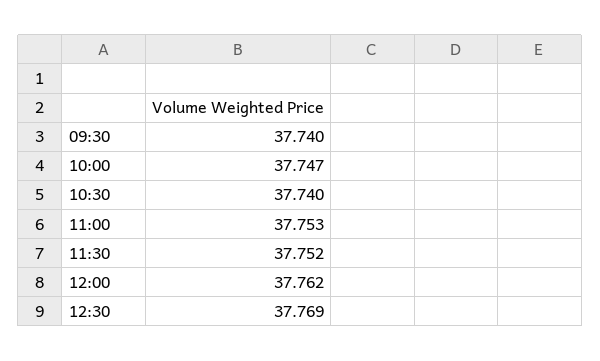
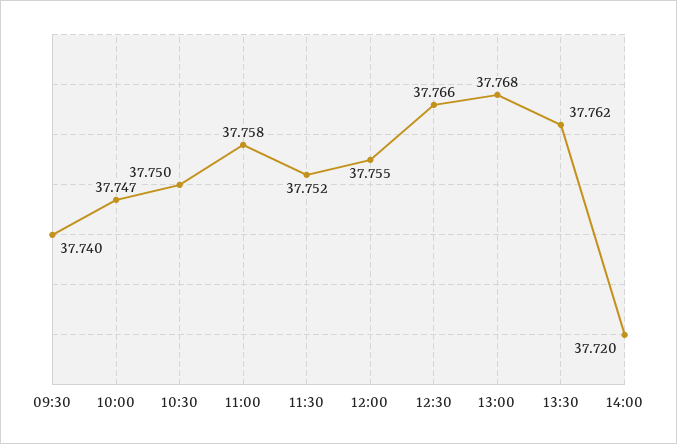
10:30: 37.74 -> 37.75
11:00: 37.753 -> 37.758
12:00: 37.762 -> 37.755
12:30: 37.769 -> 37.766
13:00: none -> 37.768
13:30: none -> 37.762
14:00: none -> 37.72

